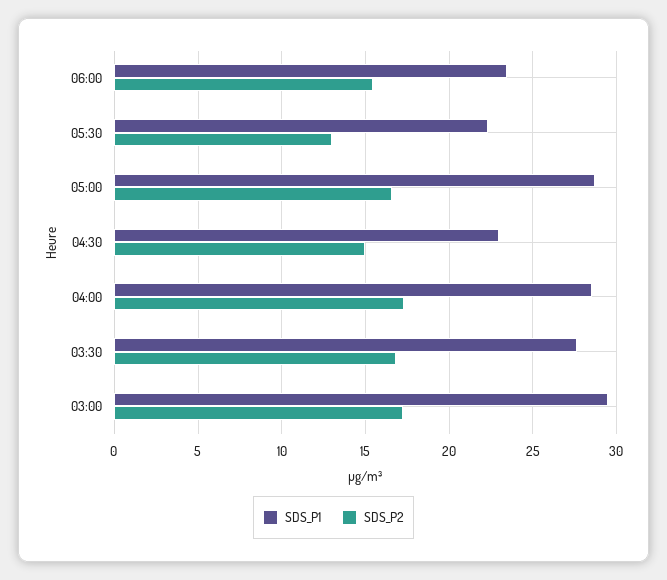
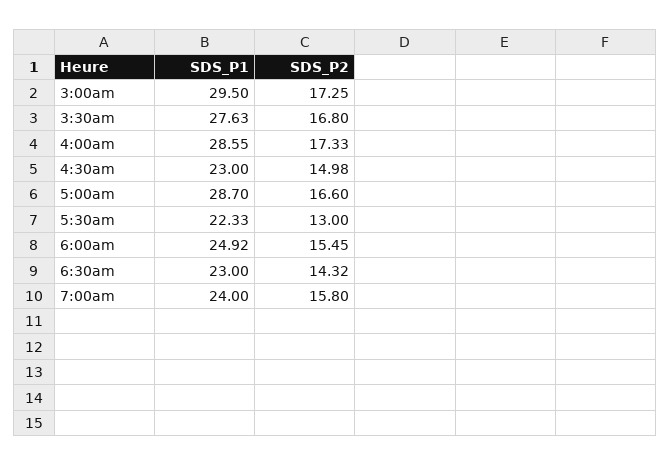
SDS_P1, 06:00: 23.5 -> 24.92
SDS_P1, 6:30am: none -> 23
SDS_P2, 6:30am: none -> 14.32
SDS_P1, 7:00am: none -> 24
SDS_P2, 7:00am: none -> 15.8

